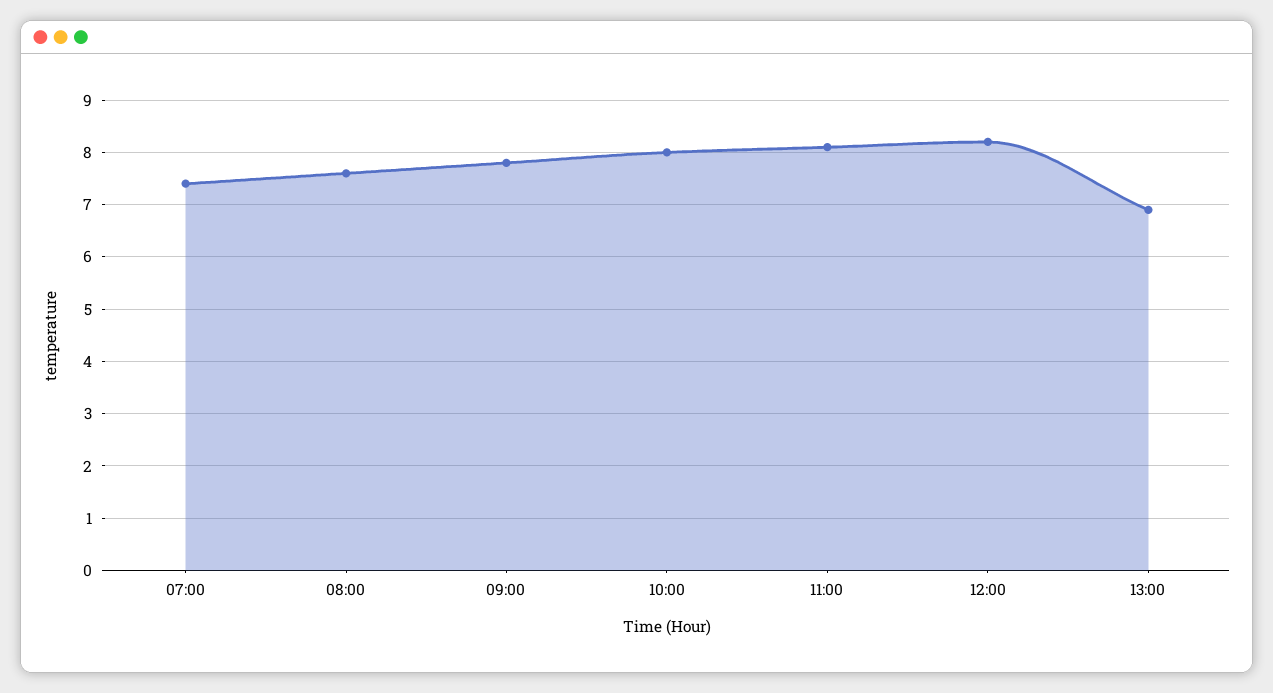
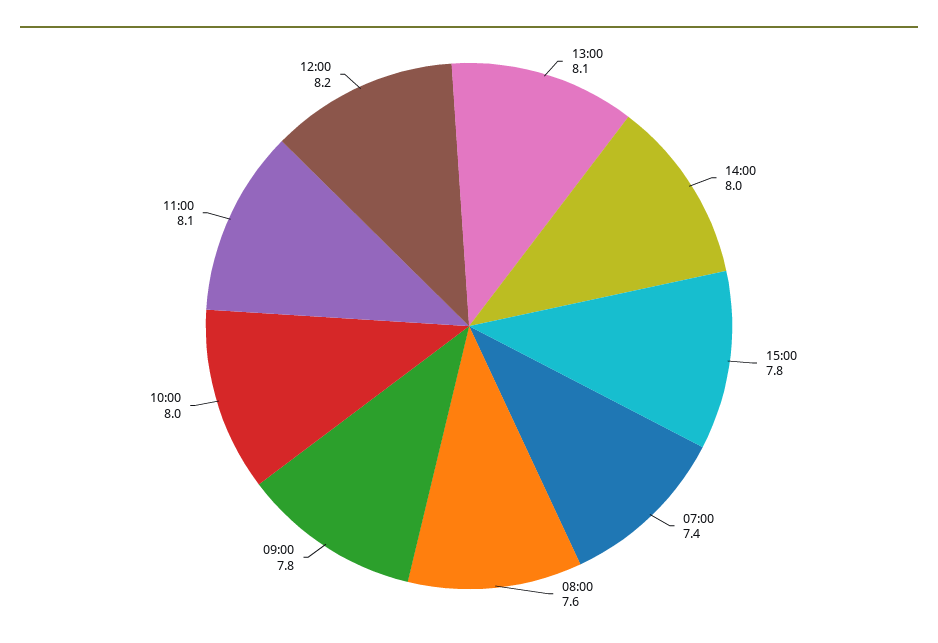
13:00: 7 -> 8.1
14:00: none -> 8
15:00: none -> 7.8

